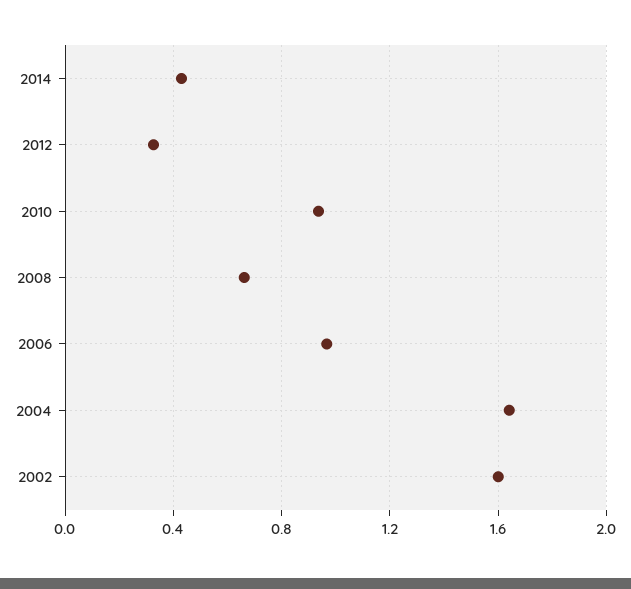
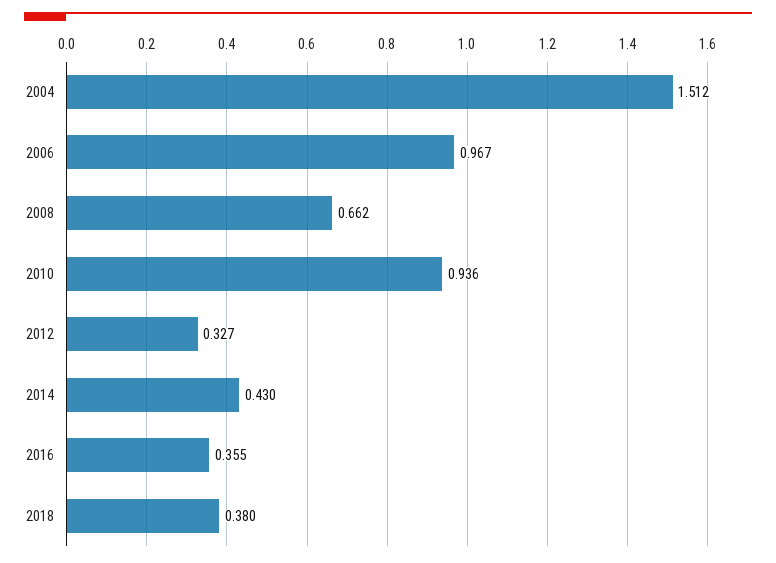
2004: 1.65 -> 1.512
2002: 1.6 -> none
2016: none -> 0.355
2018: none -> 0.38

